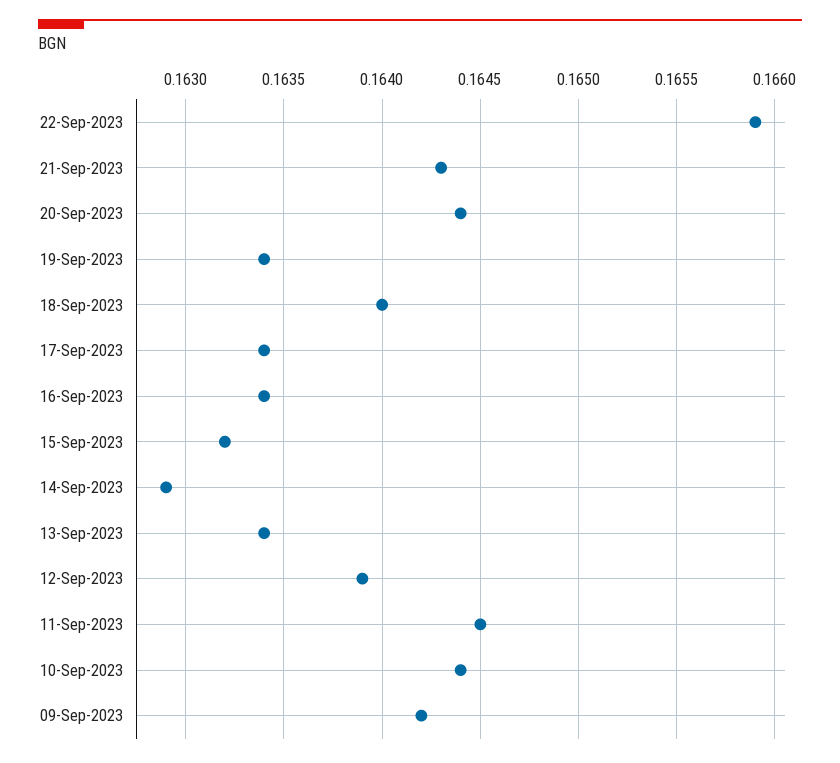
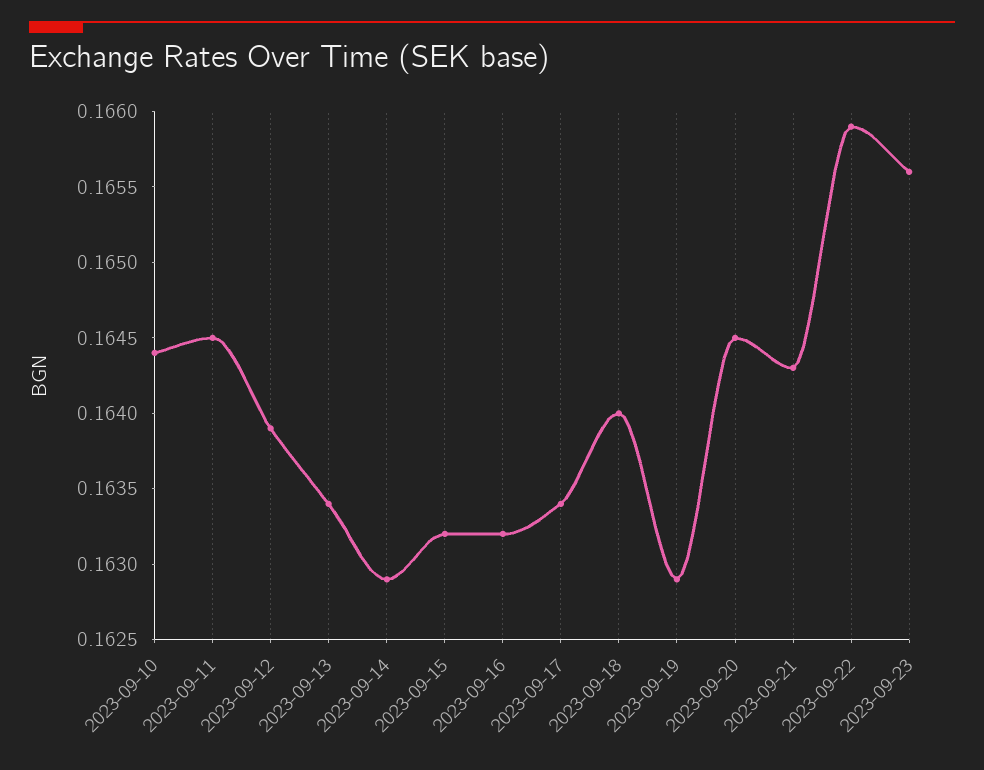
20-Sep-2023: 0.1644 -> 0.1645
19-Sep-2023: 0.1634 -> 0.1629
16-Sep-2023: 0.1634 -> 0.1632
09-Sep-2023: 0.1642 -> none
2023-09-23: none -> 0.1656

